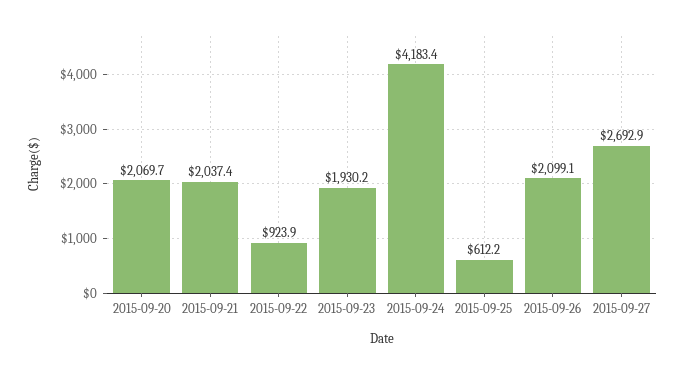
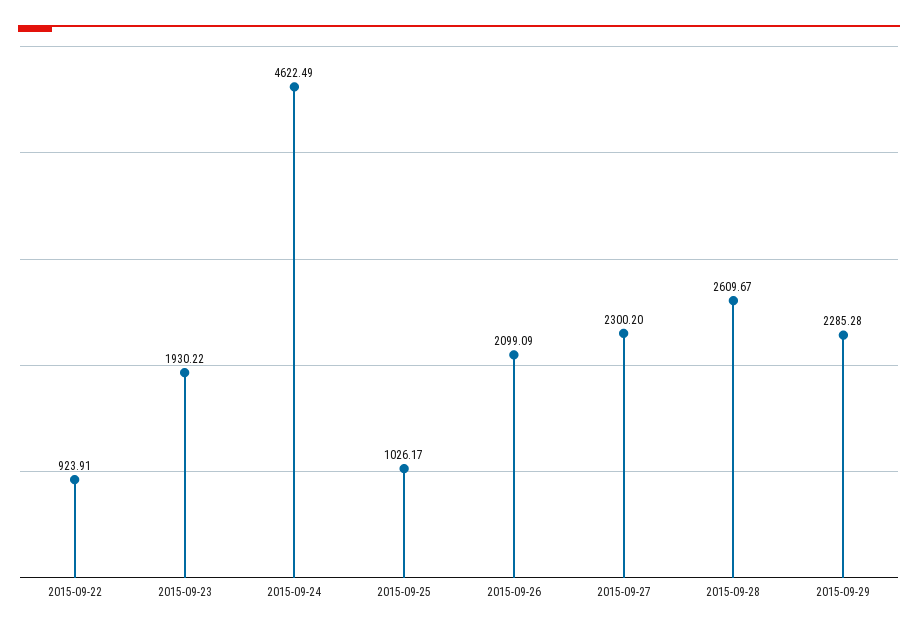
2015-09-20: 2069.7 -> none
2015-09-21: 2037.4 -> none
2015-09-24: 4183.4 -> 4622.49
2015-09-25: 612.2 -> 1026.17
2015-09-27: 2692.9 -> 2300.2
2015-09-28: none -> 2609.67
2015-09-29: none -> 2285.28

